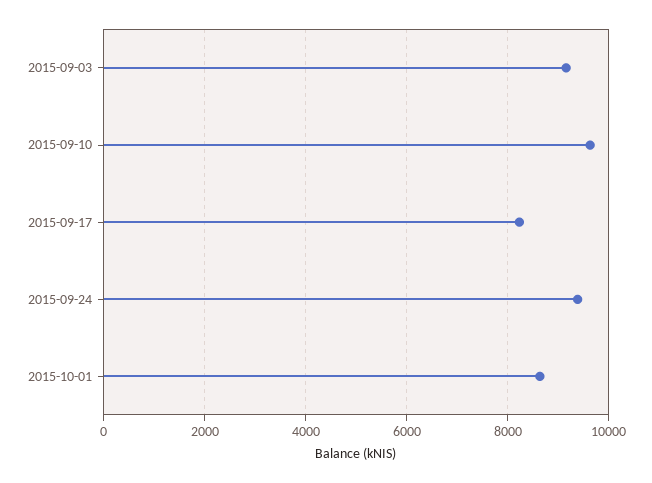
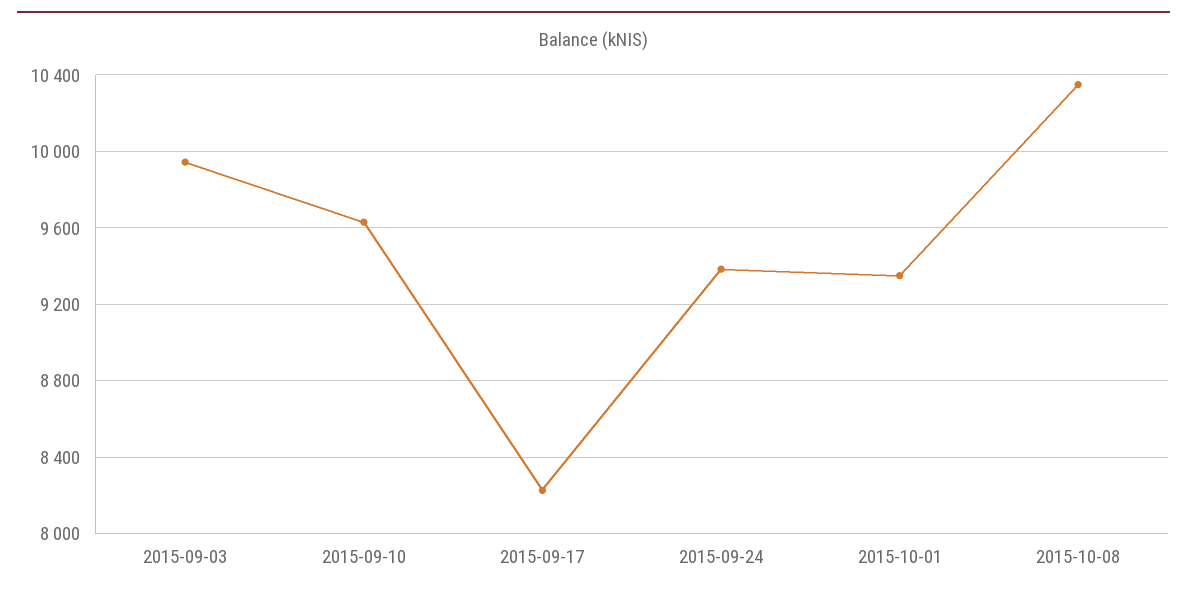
2015-09-03: 9200 -> 9950
2015-10-01: 8600 -> 9350
2015-10-08: none -> 10350

